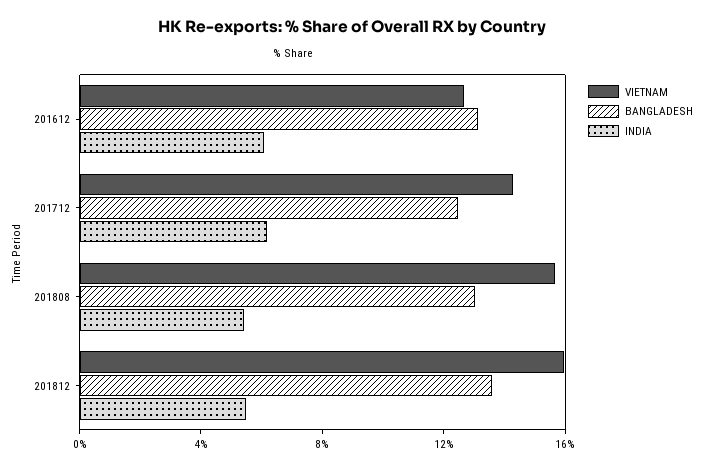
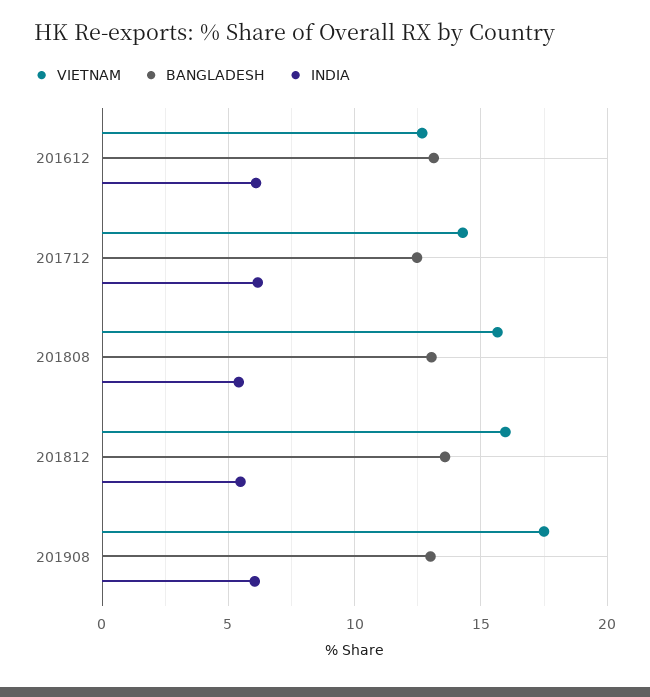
VIETNAM, 201908: none -> 17.5
BANGLADESH, 201908: none -> 13
INDIA, 201908: none -> 6

